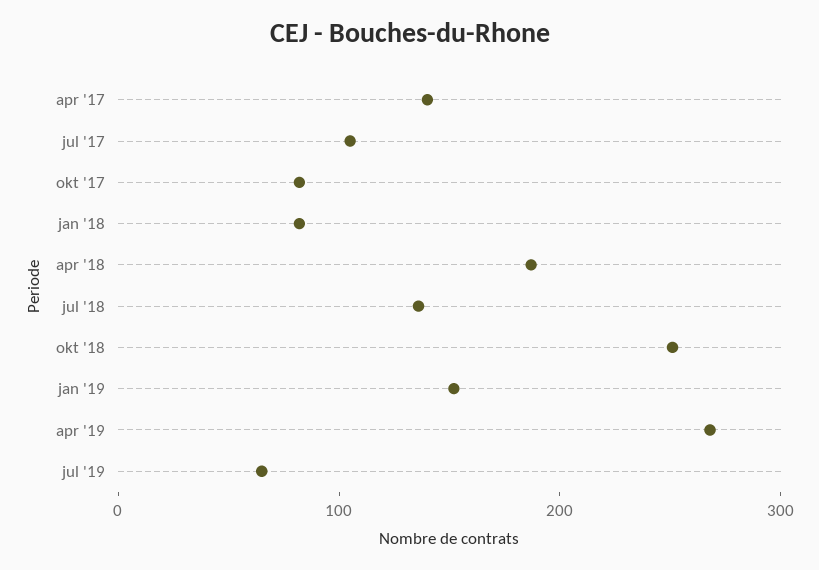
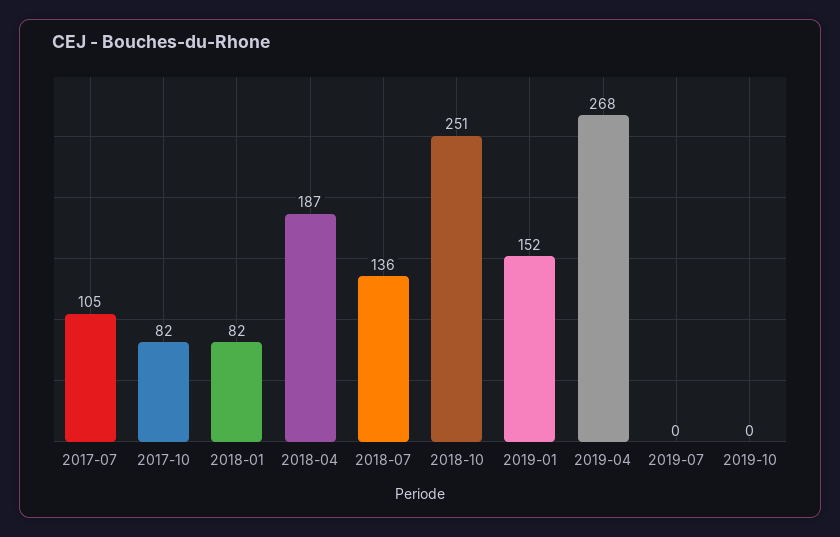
apr '17: 140 -> none
jul '19: 60 -> 0
2019-10: none -> 0

